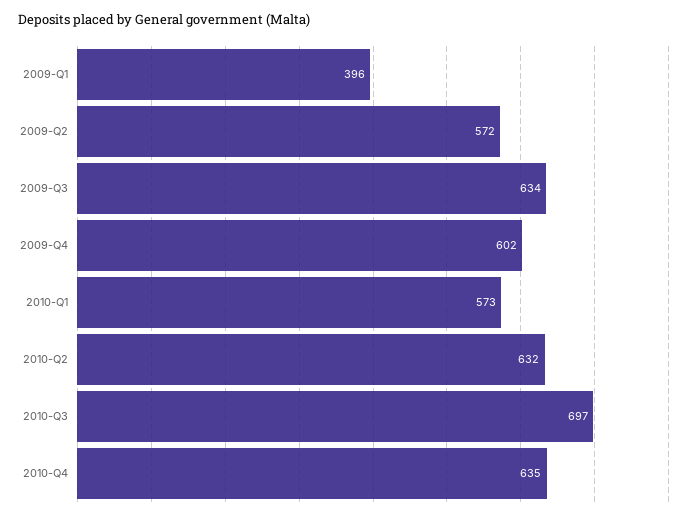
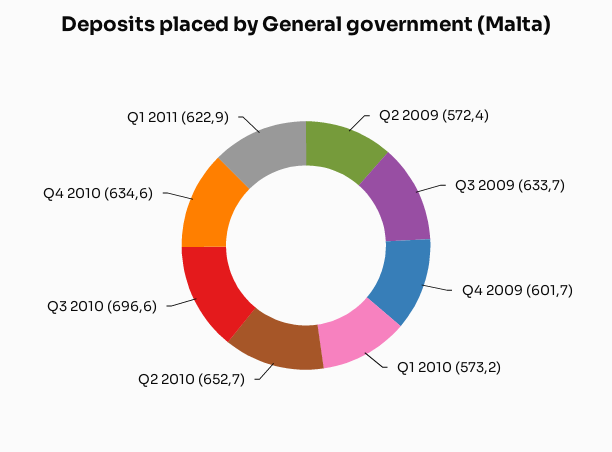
2009-Q1: 396 -> none
2010-Q2: 632 -> 652.7
Q1 2011: none -> 622.9

